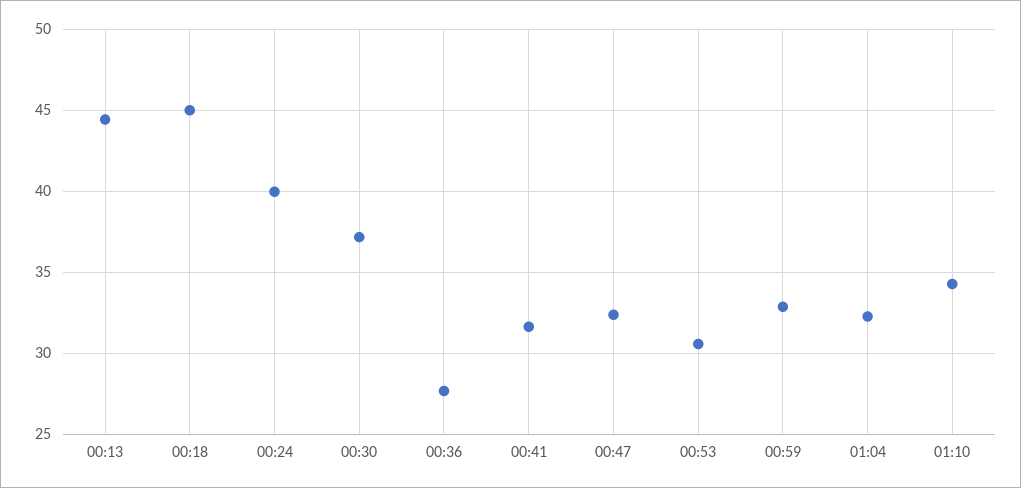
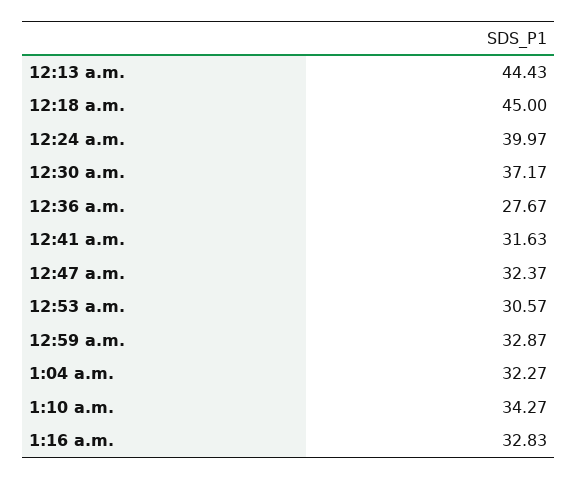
1:16 a.m.: none -> 32.83

